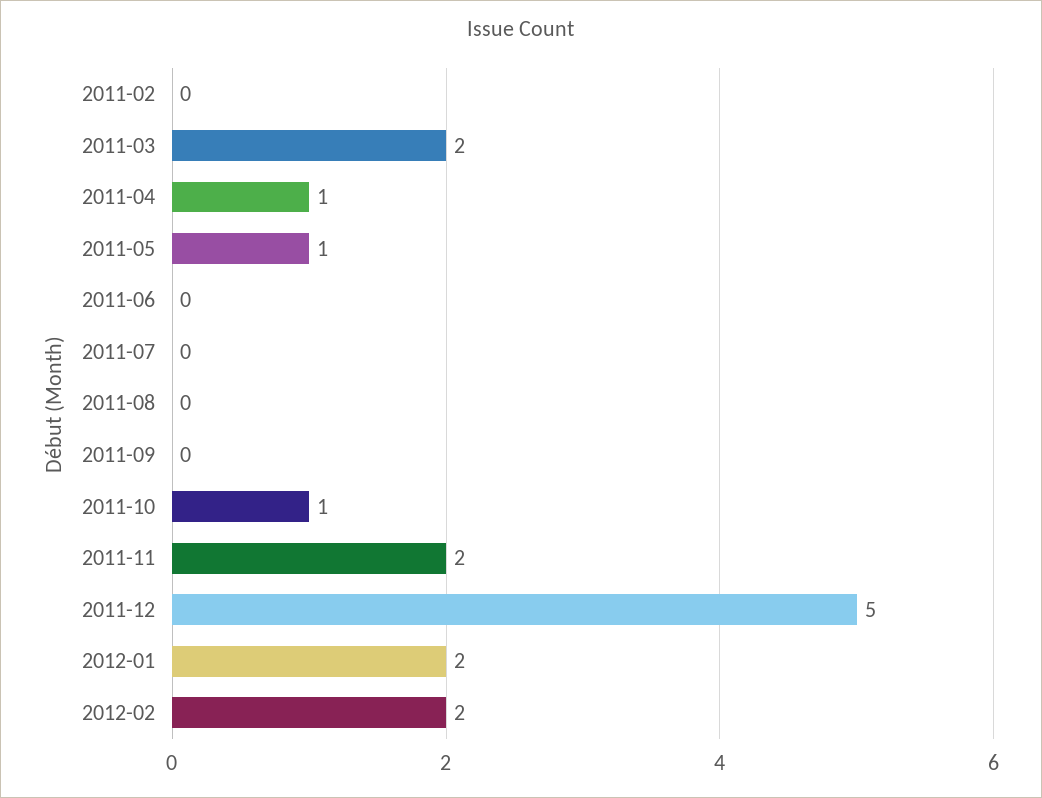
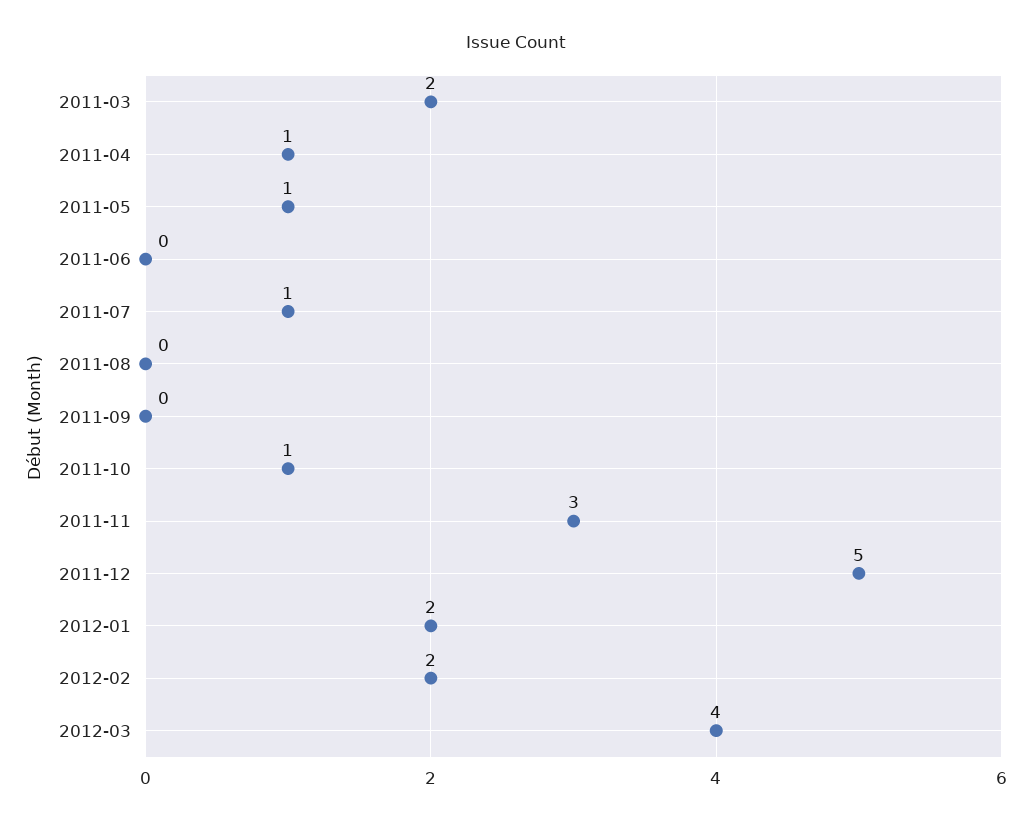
2011-02: 0 -> none
2011-07: 0 -> 1
2011-11: 2 -> 3
2012-03: none -> 4

